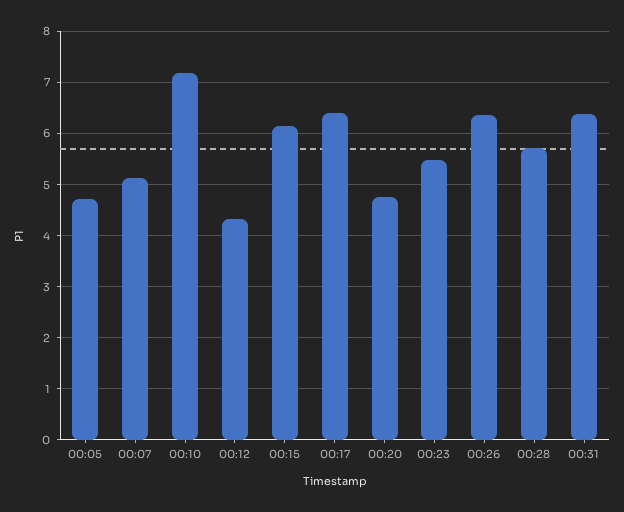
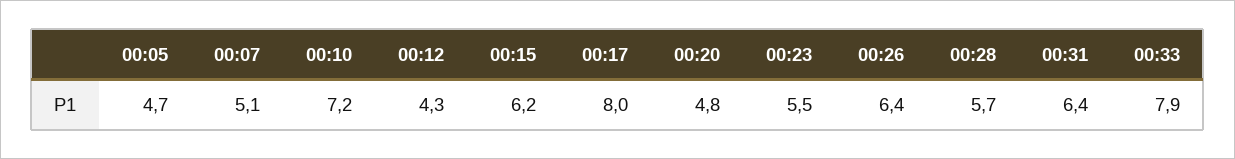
00:17: 6.4 -> 8
00:33: none -> 7.9

